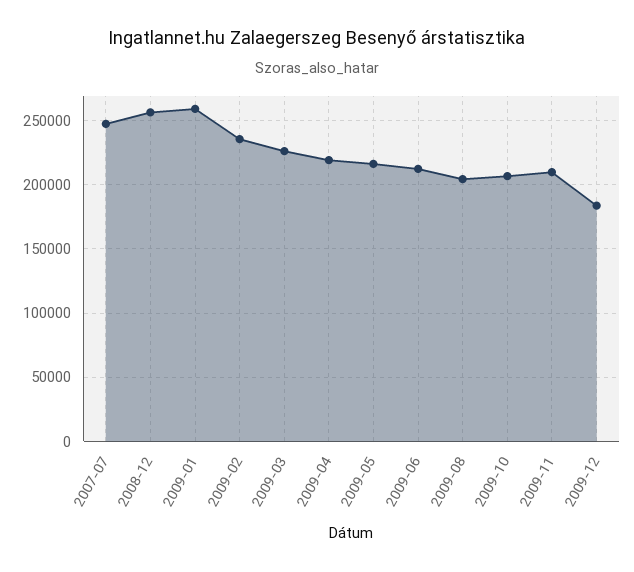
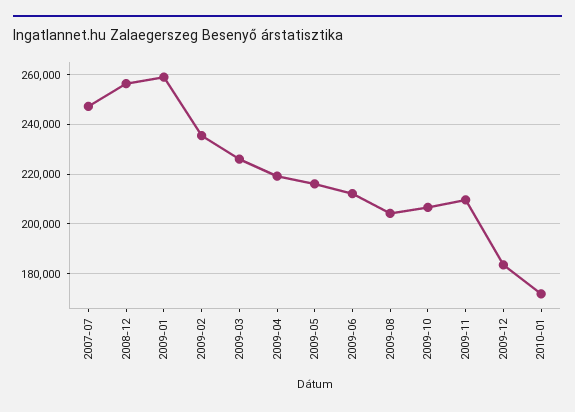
2010-01: none -> 172500

